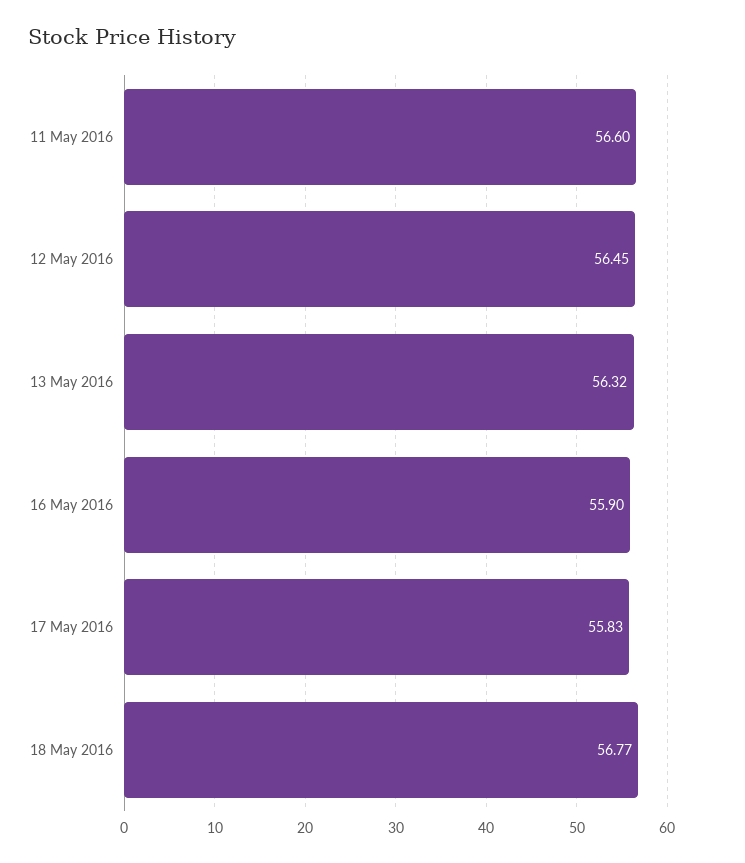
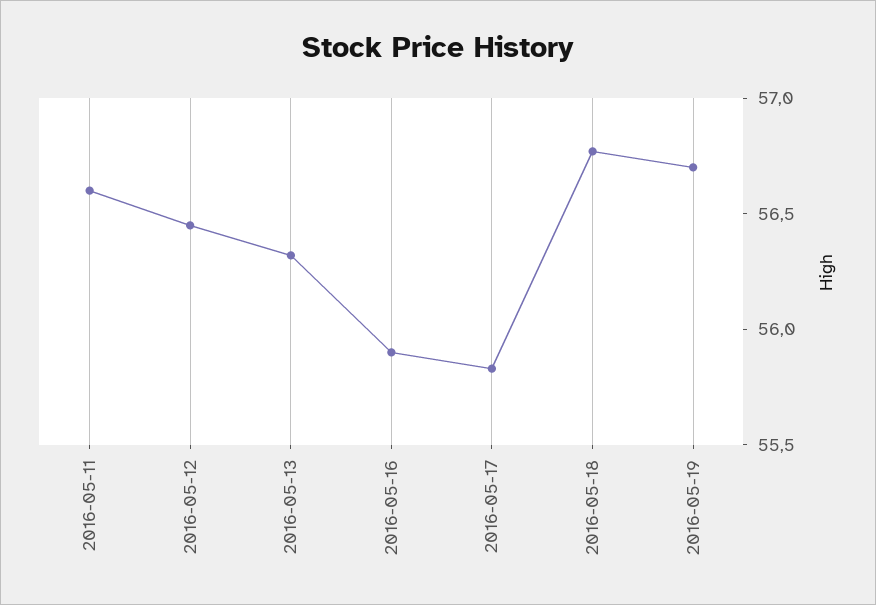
2016-05-19: none -> 56.7

